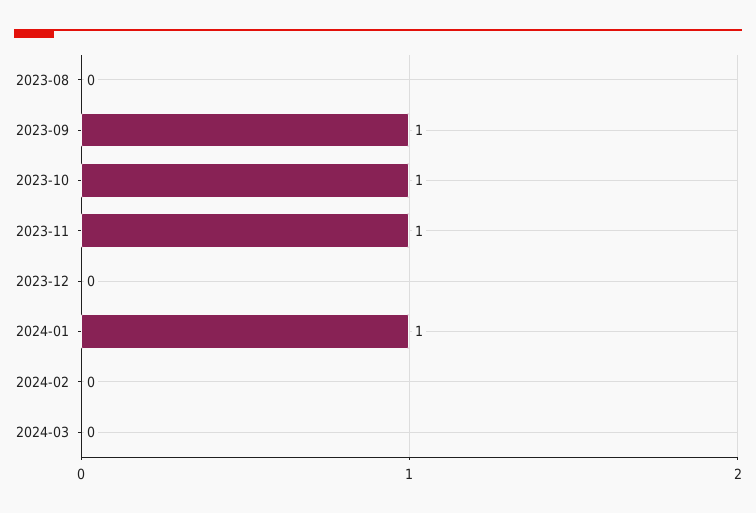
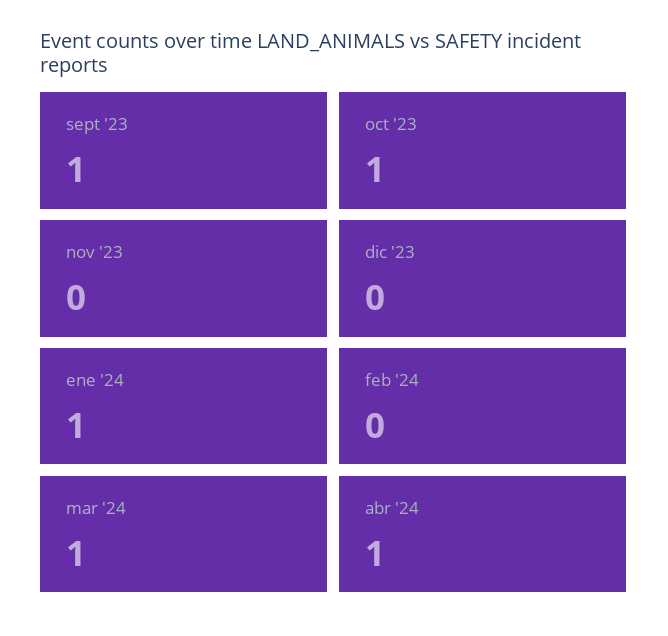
2023-08: 0 -> none
2023-11: 1 -> 0
2024-03: 0 -> 1
abr '24: none -> 1

